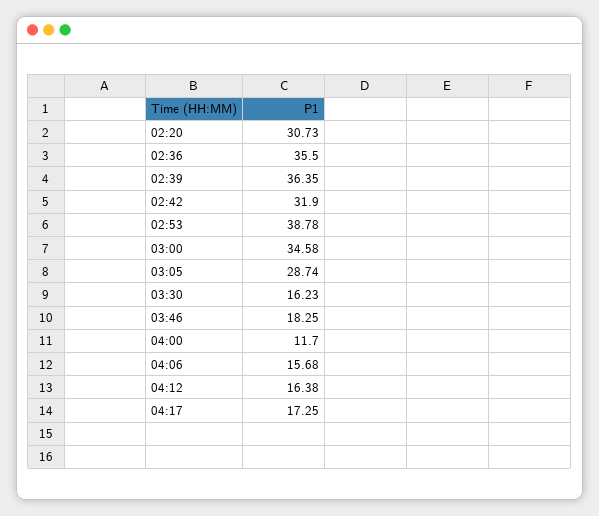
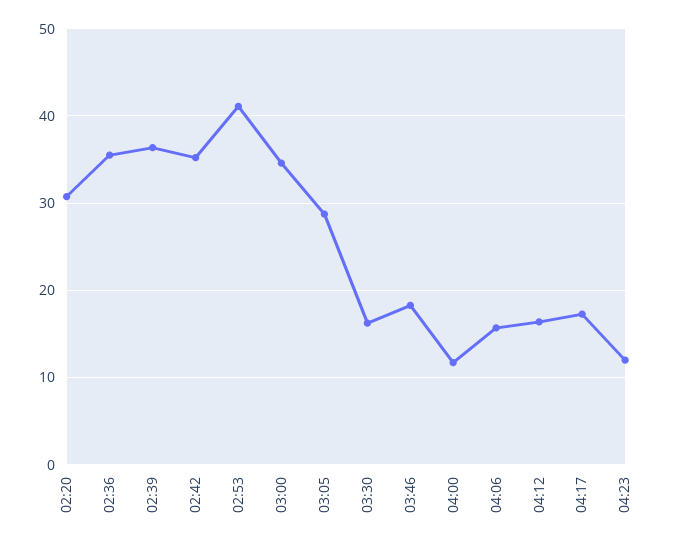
02:42: 31.9 -> 35
02:53: 38.78 -> 41
04:23: none -> 12

